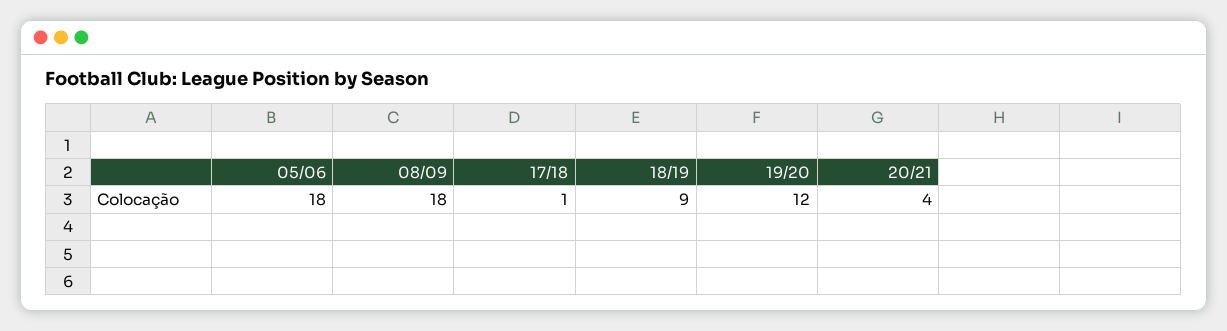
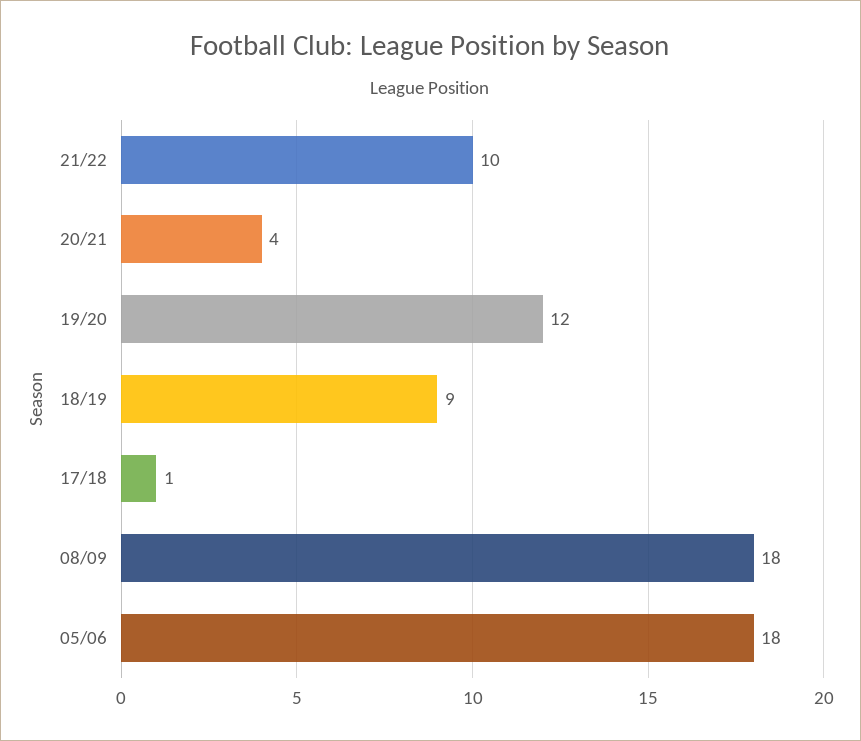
21/22: none -> 10

